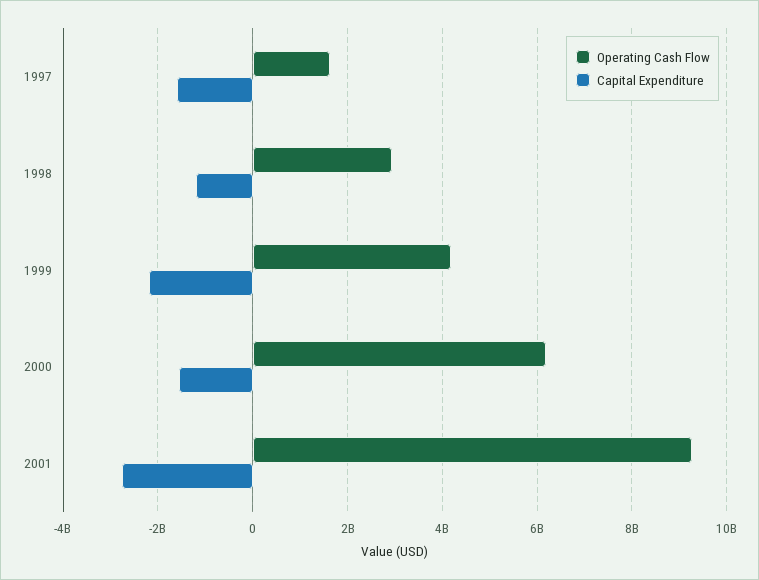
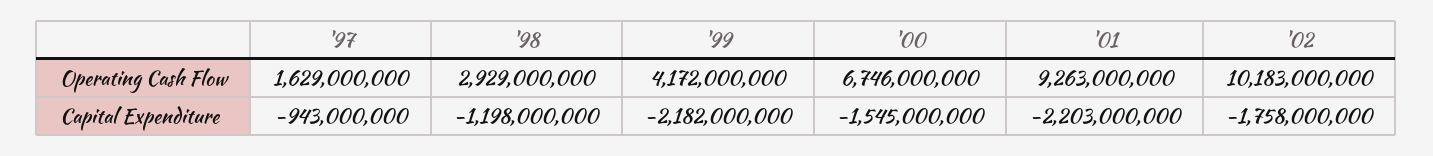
Capital Expenditure, 1997: -1600000000 -> -943000000
Operating Cash Flow, 2000: 6200000000 -> 6746000000
Capital Expenditure, 2001: -2800000000 -> -2203000000
Operating Cash Flow, '02: none -> 10183000000
Capital Expenditure, '02: none -> -1758000000

